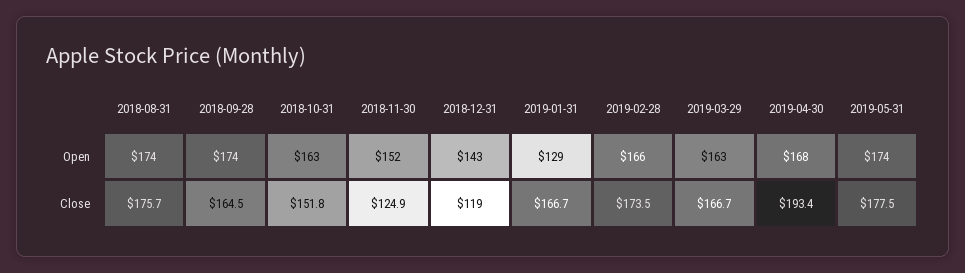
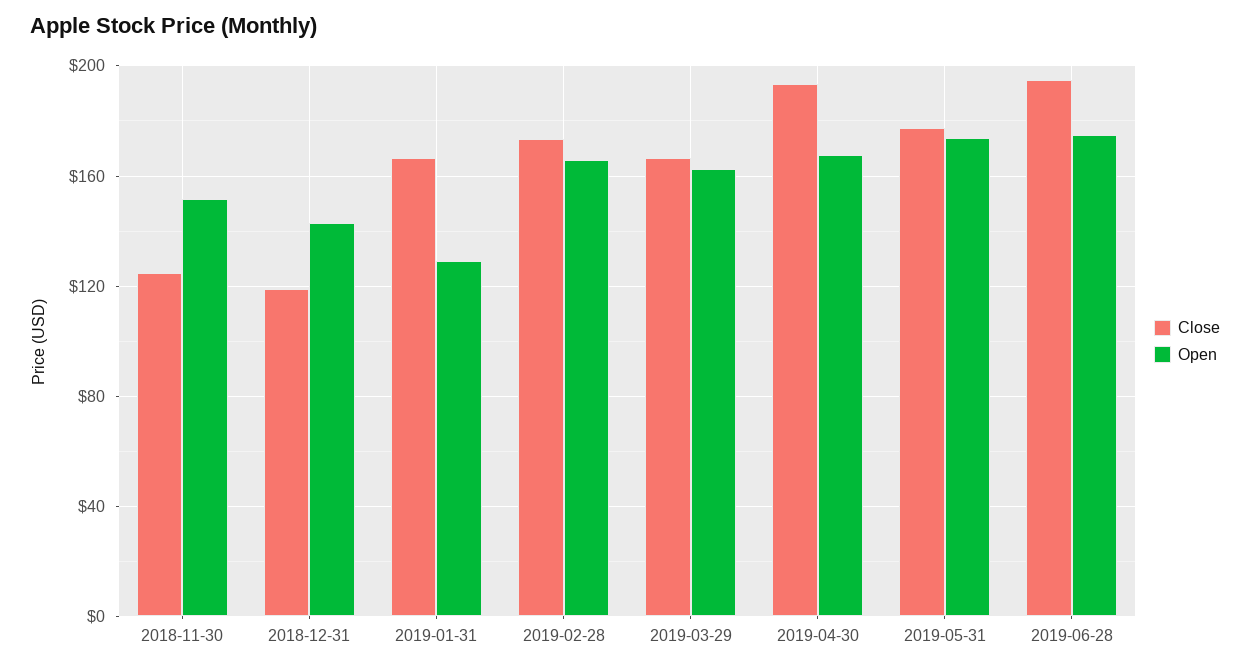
Open, 2018-08-31: 174 -> none
Open, 2018-09-28: 174 -> none
Open, 2018-10-31: 163 -> none
Close, 2018-08-31: 175.7 -> none
Close, 2018-09-28: 164.5 -> none
Close, 2018-10-31: 151.8 -> none
Close, 2019-06-28: none -> 195
Open, 2019-06-28: none -> 175

